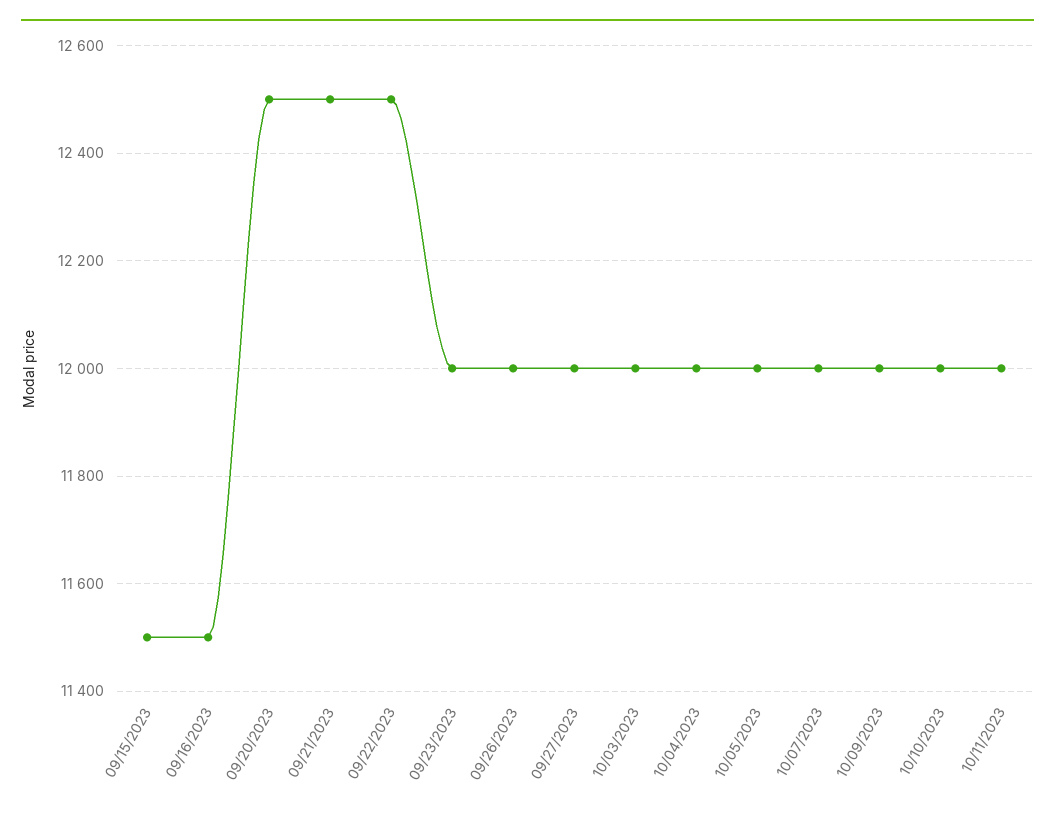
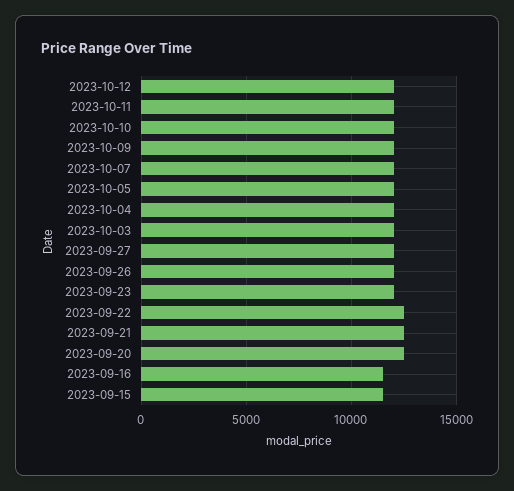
2023-10-12: none -> 12000

